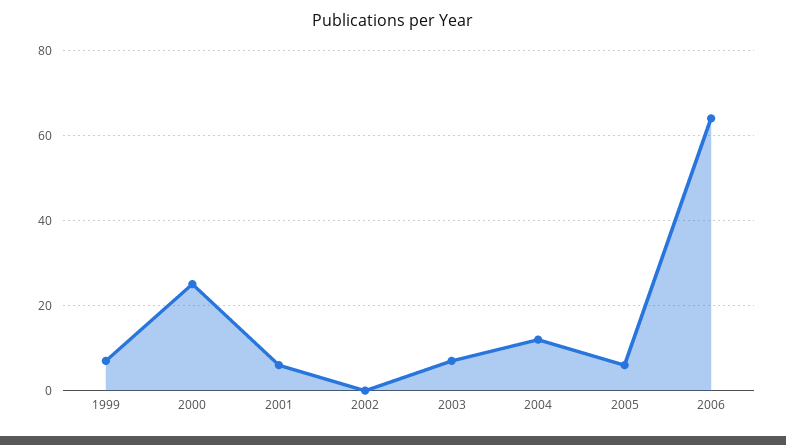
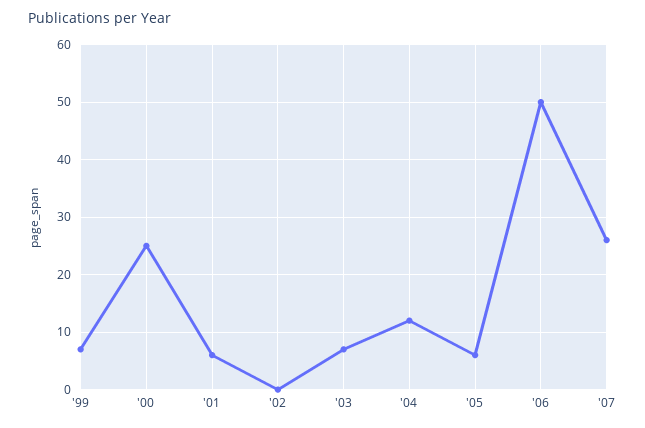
2006: 65 -> 50
'07: none -> 25

